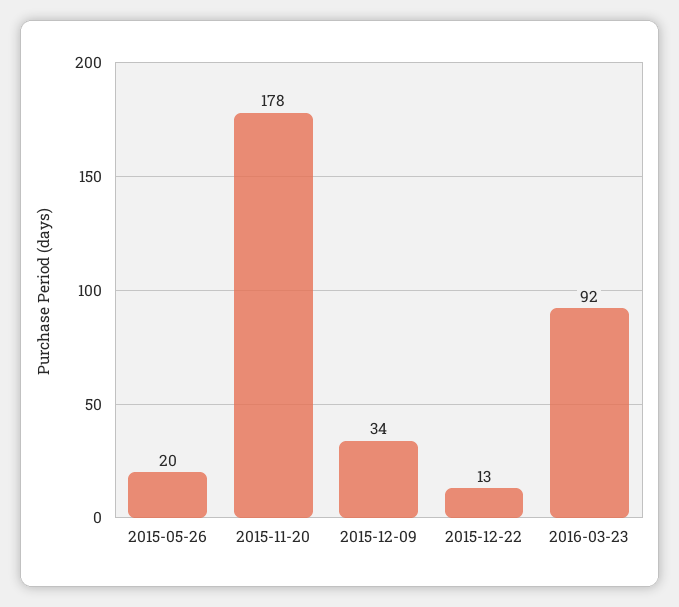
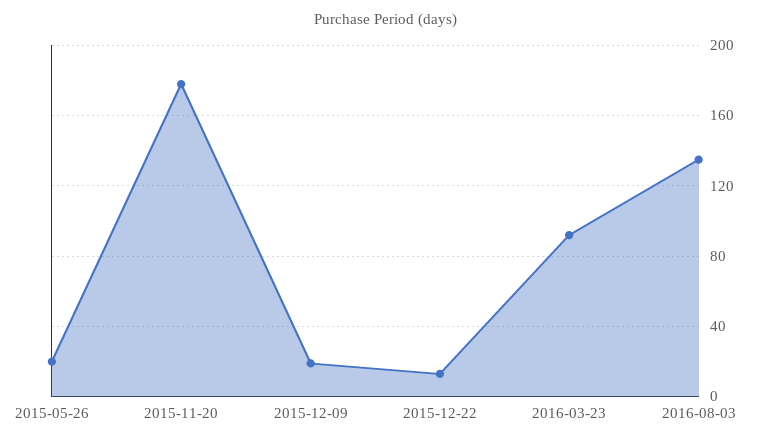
2015-12-09: 34 -> 20
2016-08-03: none -> 135

